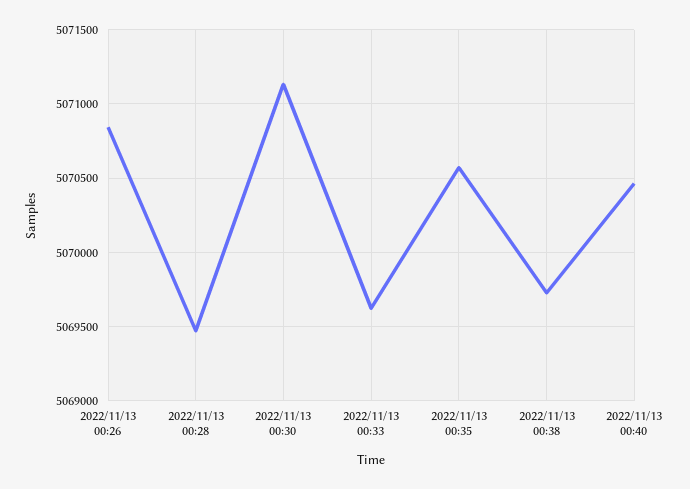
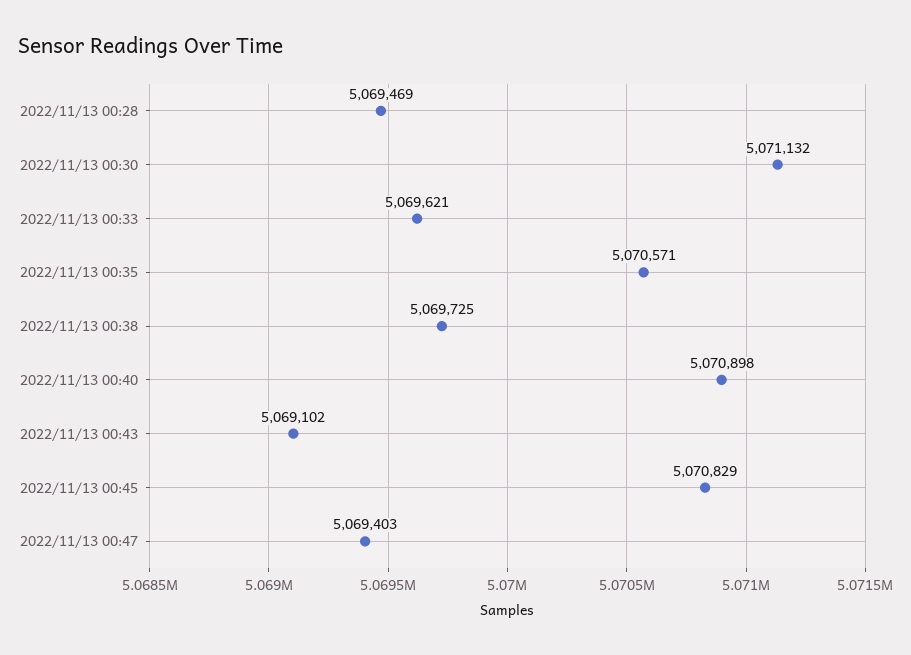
2022/11/13 00:26: 5070850 -> none
2022/11/13 00:40: 5070450 -> 5070898
2022/11/13 00:43: none -> 5069102
2022/11/13 00:45: none -> 5070829
2022/11/13 00:47: none -> 5069403

